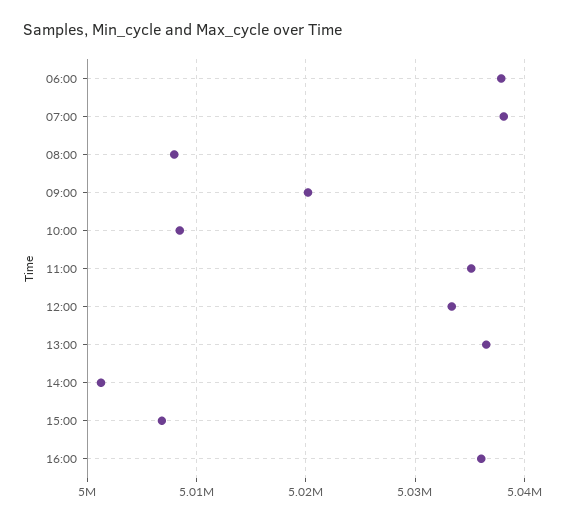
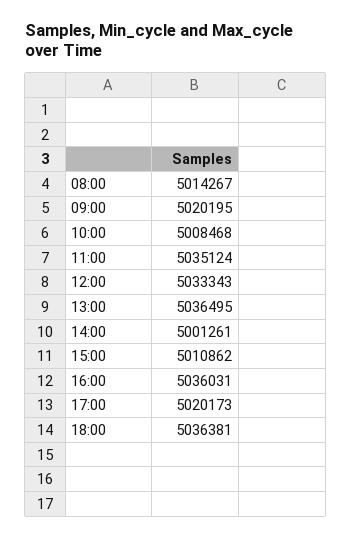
06:00: 5038000 -> none
07:00: 5038000 -> none
08:00: 5008000 -> 5014267
15:00: 5007000 -> 5010862
17:00: none -> 5020173
18:00: none -> 5036381

